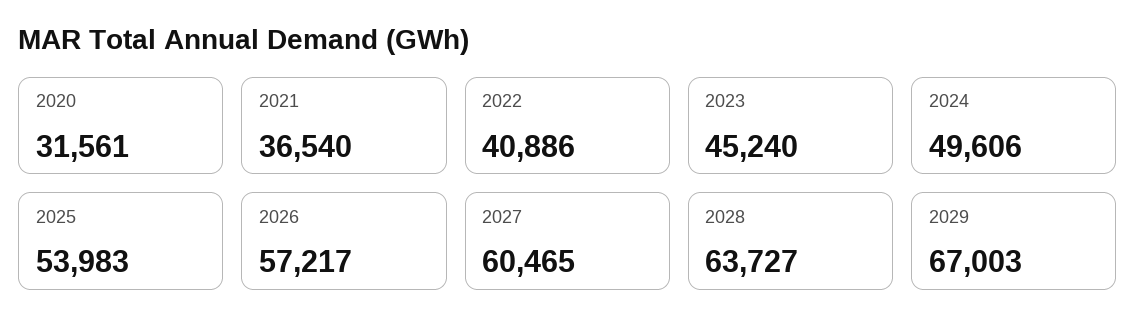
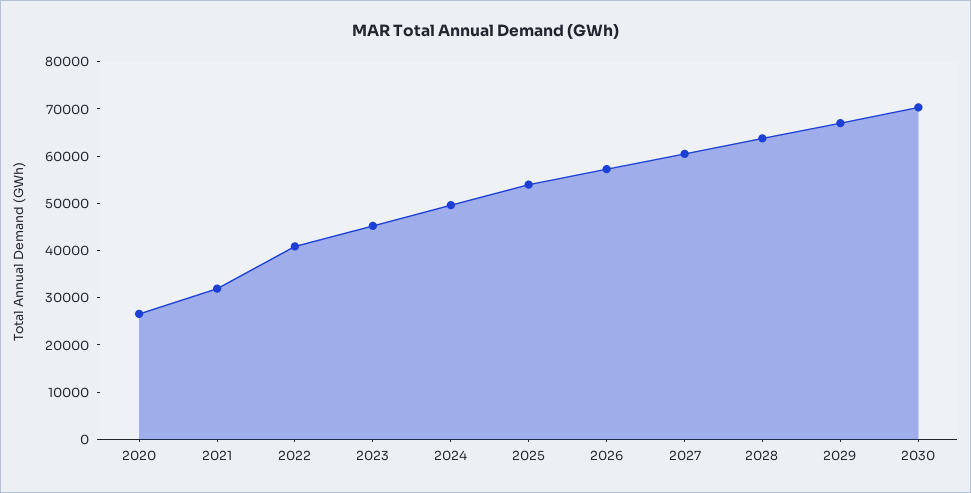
2020: 31561 -> 26000
2021: 36540 -> 32000
2030: none -> 70000

